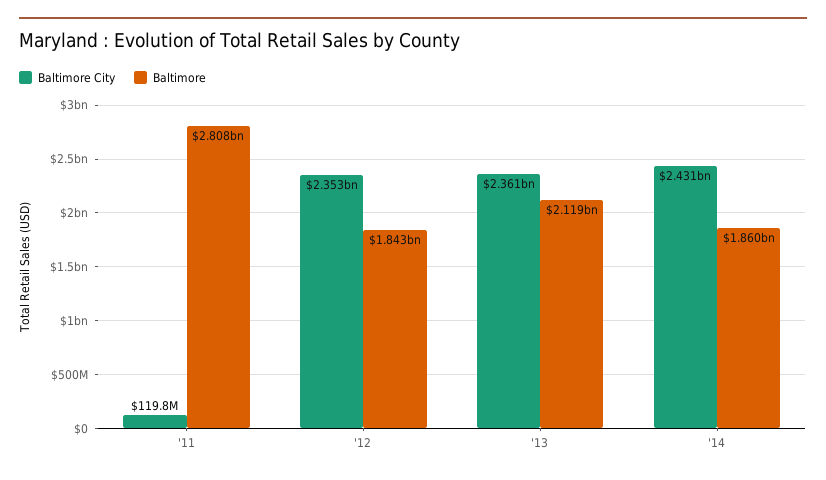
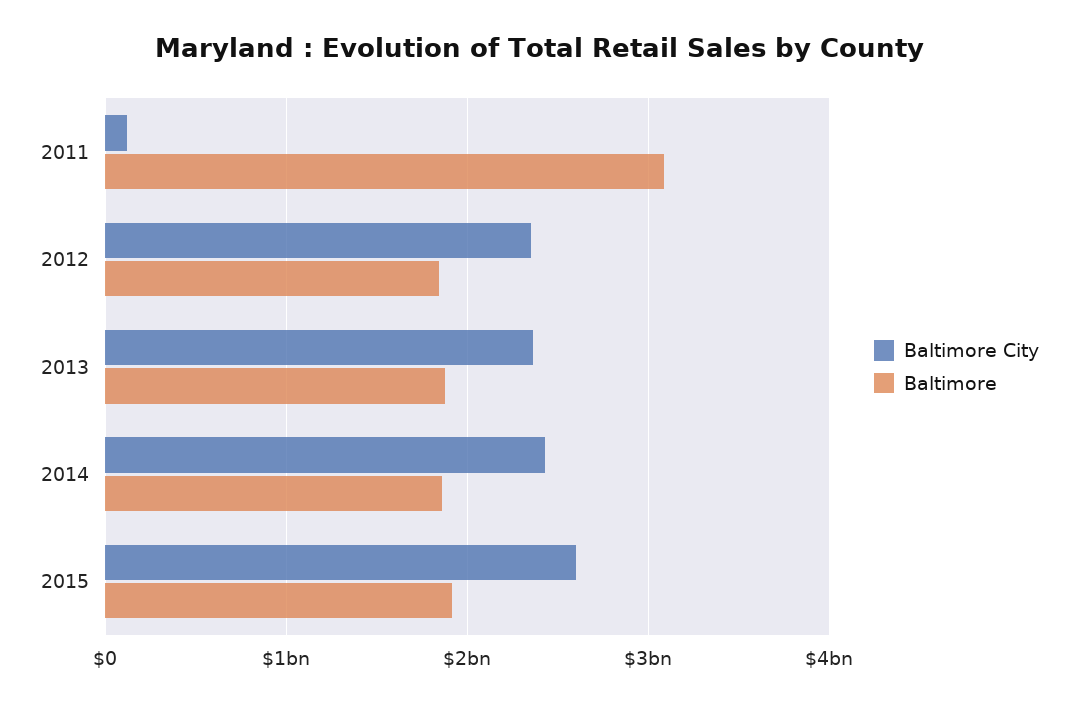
Baltimore, '11: 2808000000 -> 3100000000
Baltimore, '13: 2119000000 -> 1900000000
Baltimore City, 2015: none -> 2600000000
Baltimore, 2015: none -> 1900000000

